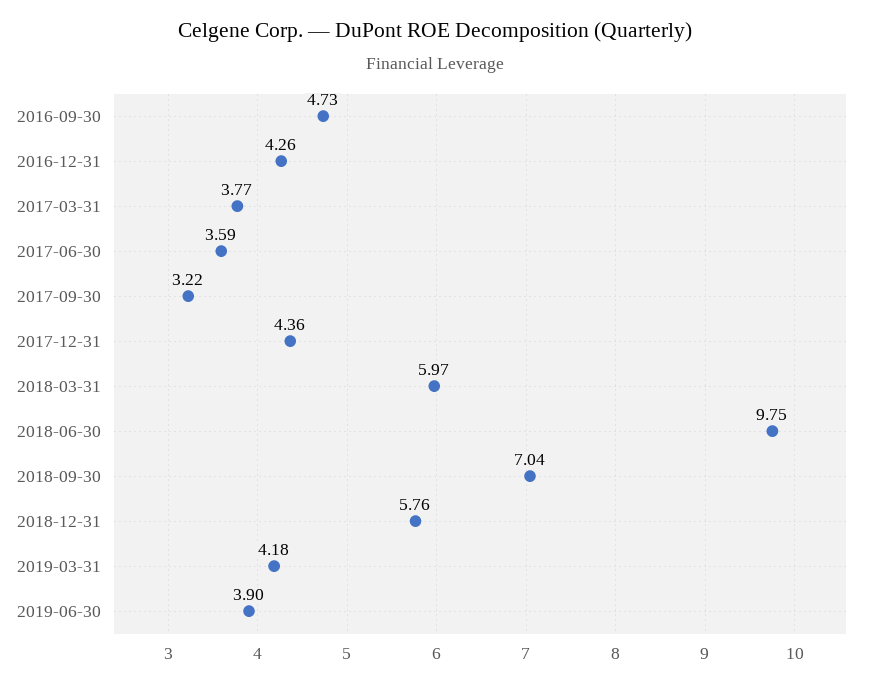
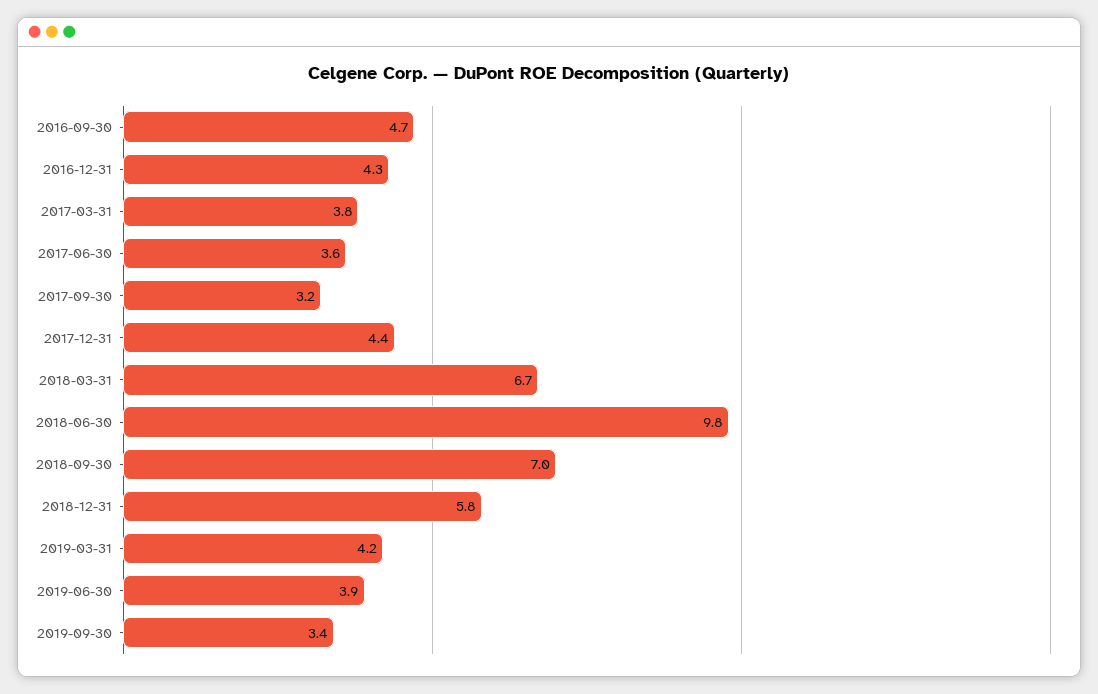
2018-03-31: 5.97 -> 6.7
2019-09-30: none -> 3.4

